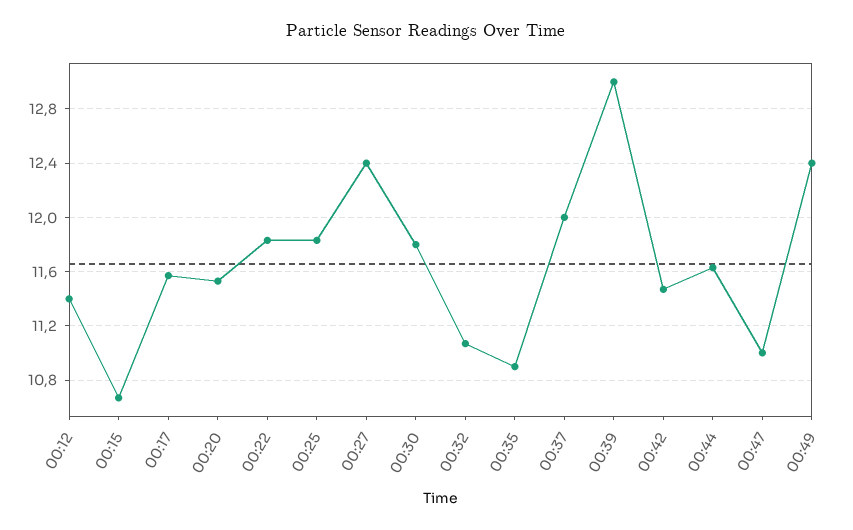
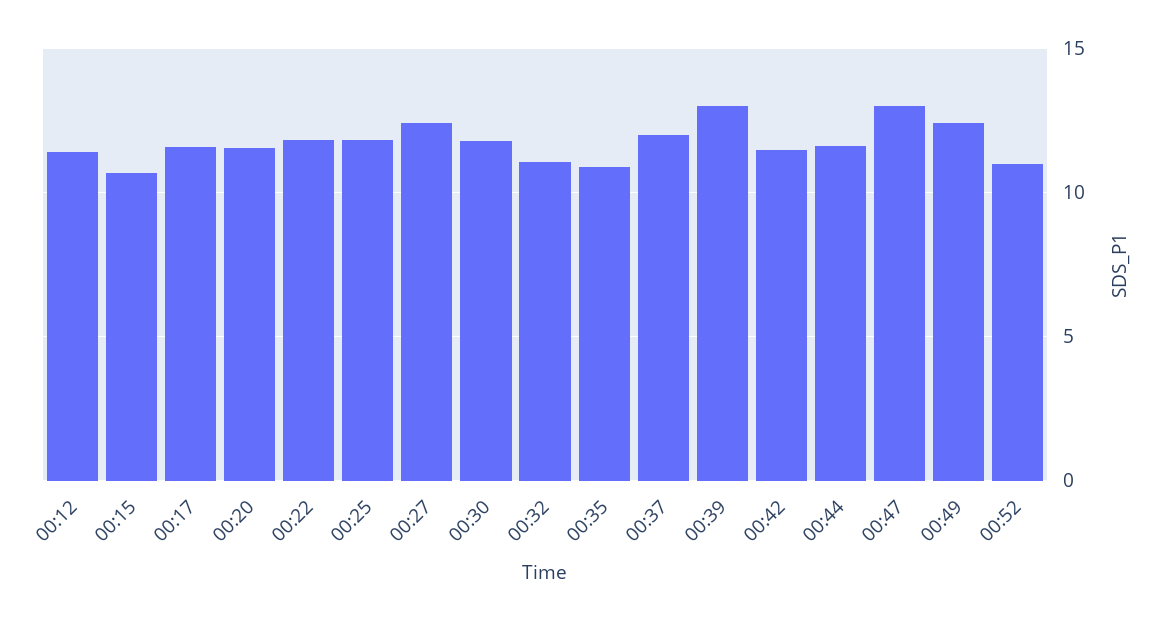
00:47: 11 -> 13
00:52: none -> 11

